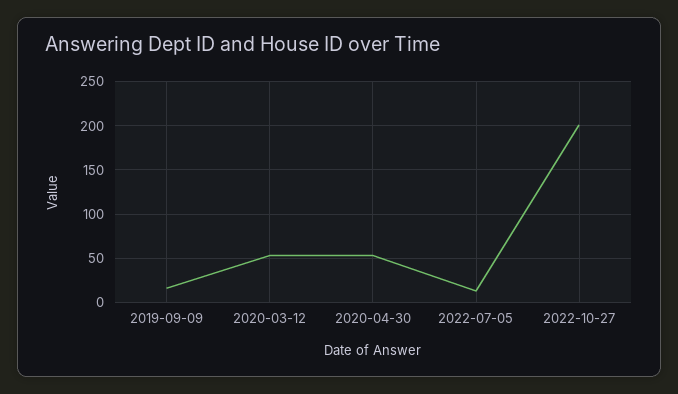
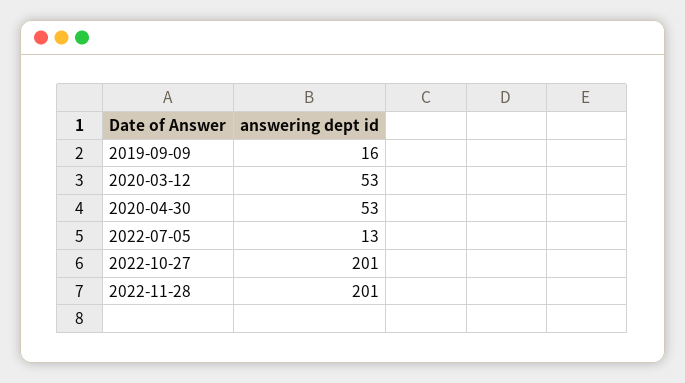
2022-11-28: none -> 201

